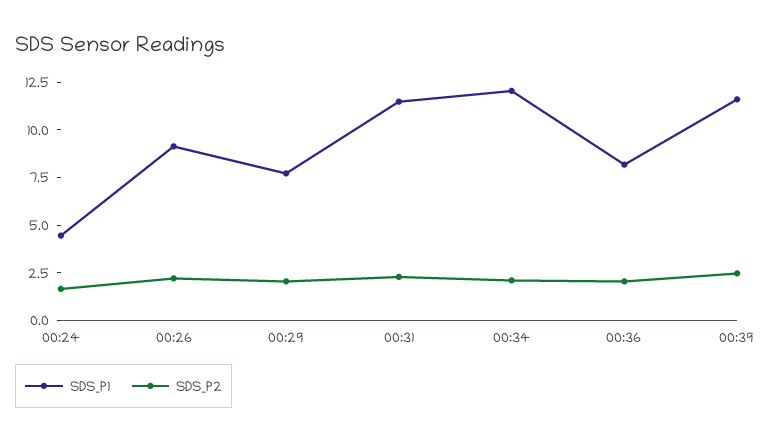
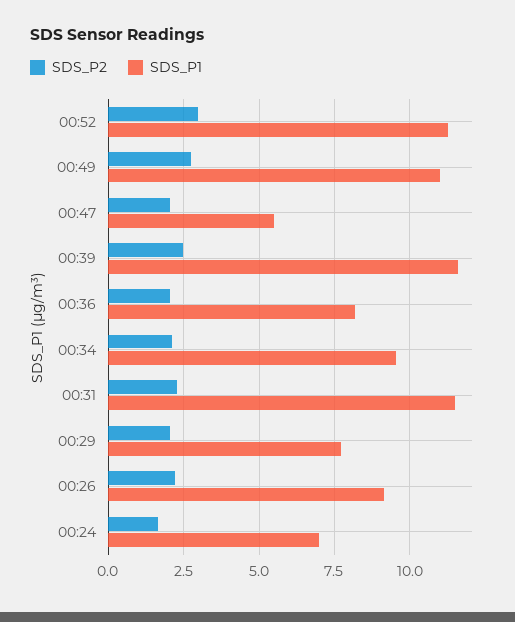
SDS_P1, 00:24: 4.5 -> 7
SDS_P1, 00:34: 12 -> 9.5
SDS_P2, 00:52: none -> 3
SDS_P1, 00:52: none -> 11.25
SDS_P2, 00:49: none -> 2.75
SDS_P1, 00:49: none -> 11
SDS_P2, 00:47: none -> 2
SDS_P1, 00:47: none -> 5.5

